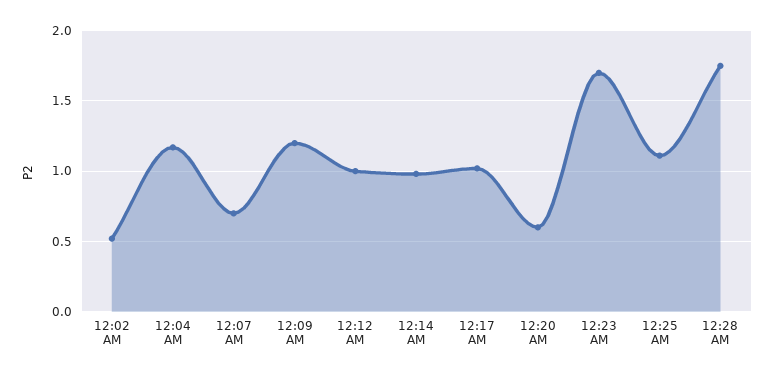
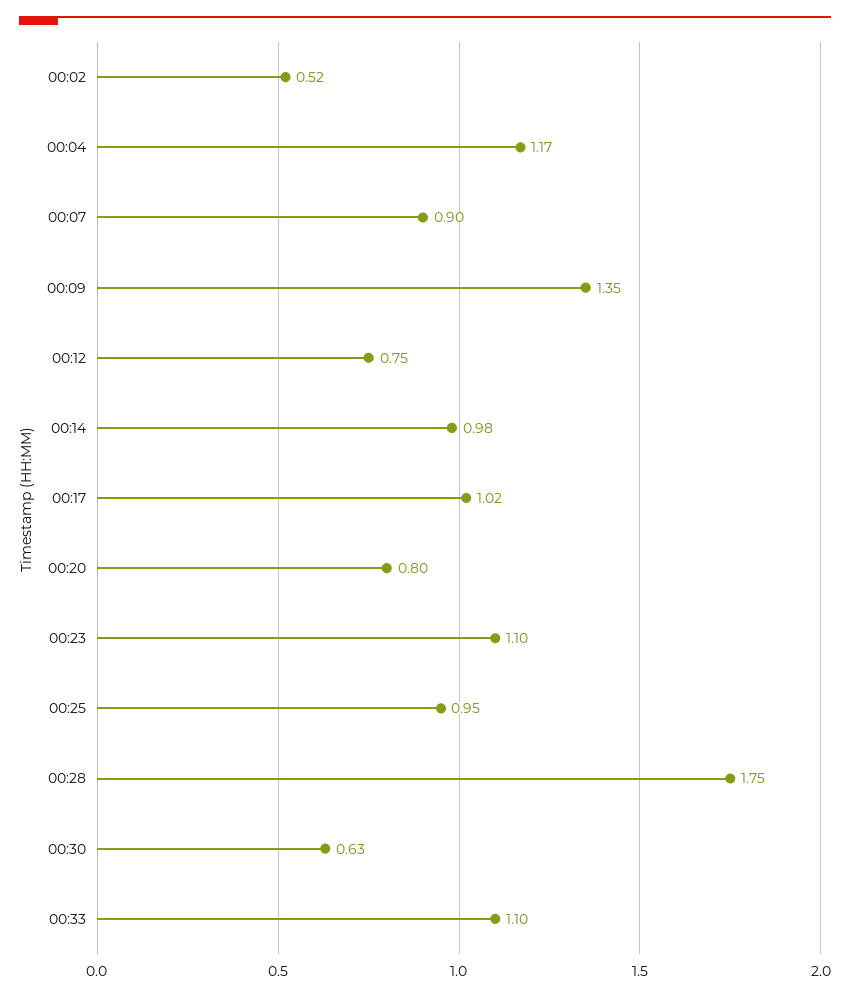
12:07 AM: 0.7 -> 0.9
12:09 AM: 1.2 -> 1.35
12:12 AM: 1 -> 0.75
12:20 AM: 0.6 -> 0.8
12:23 AM: 1.7 -> 1.1
12:25 AM: 1.1 -> 0.95
00:30: none -> 0.63
00:33: none -> 1.1

